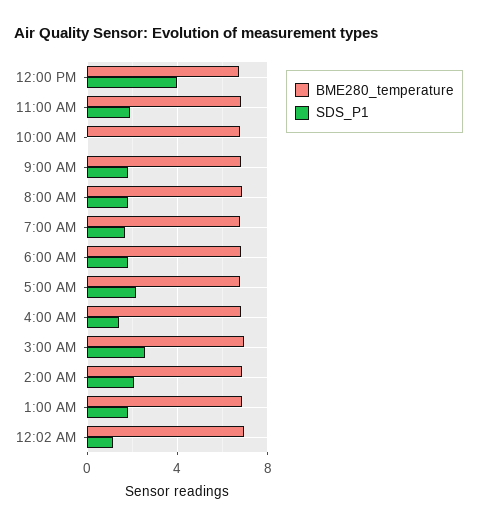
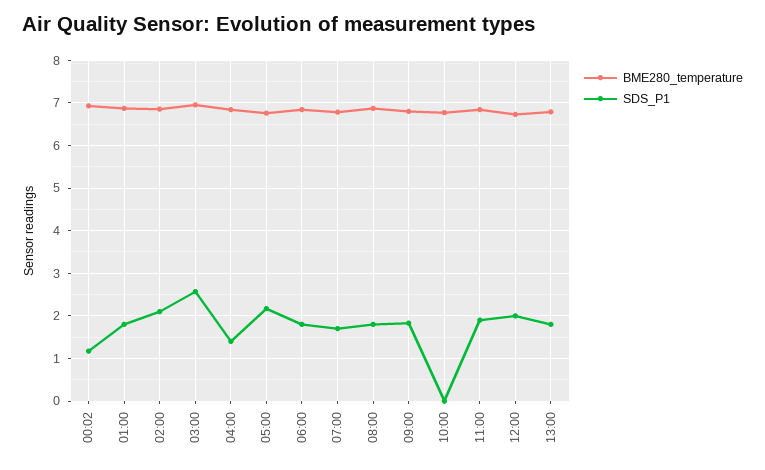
SDS_P1, 12:00 PM: 4 -> 2
BME280_temperature, 13:00: none -> 6.8
SDS_P1, 13:00: none -> 1.8

